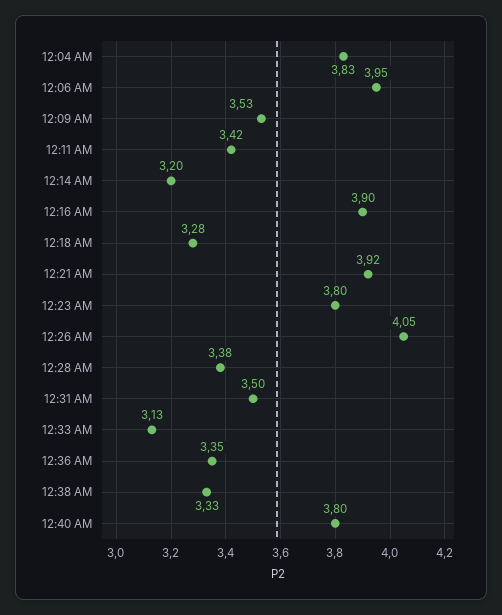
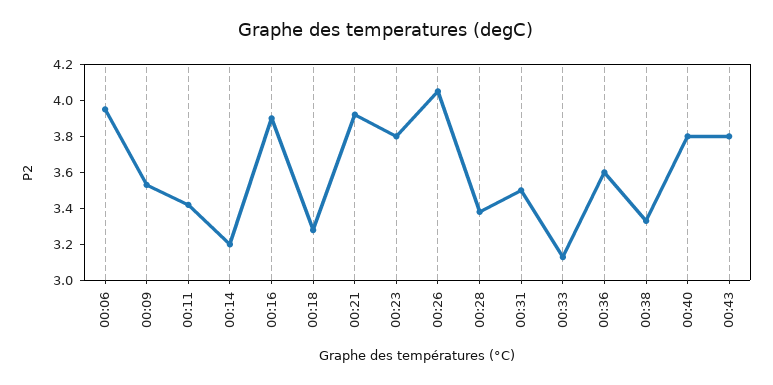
12:04 AM: 3.83 -> none
12:36 AM: 3.35 -> 3.6
00:43: none -> 3.8

